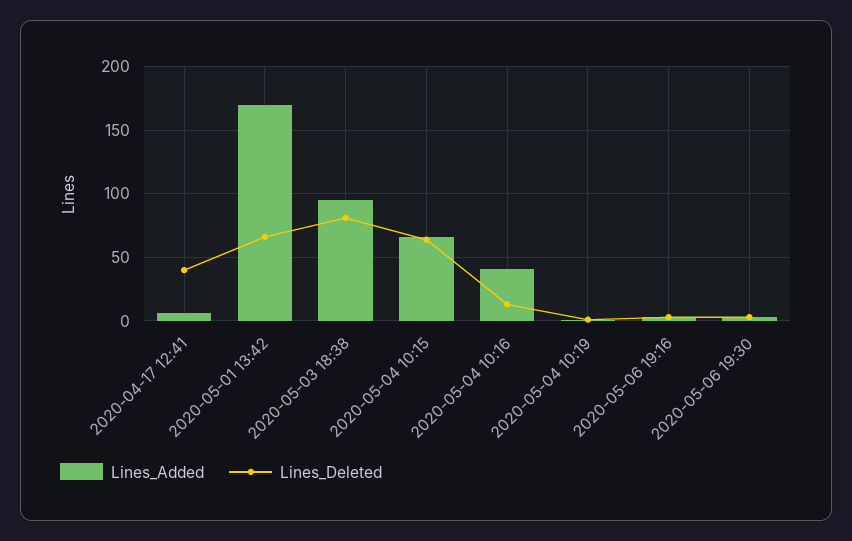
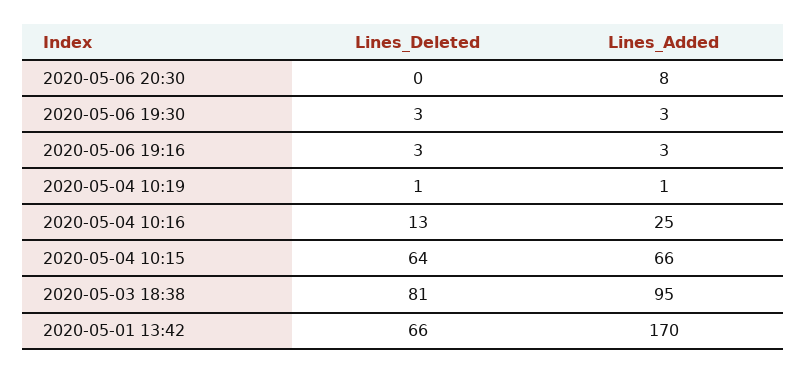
Lines_Added, 2020-04-17 12:41: 5 -> none
Lines_Deleted, 2020-04-17 12:41: 40 -> none
Lines_Added, 2020-05-04 10:16: 40 -> 25
Lines_Deleted, 2020-05-06 20:30: none -> 0
Lines_Added, 2020-05-06 20:30: none -> 8

